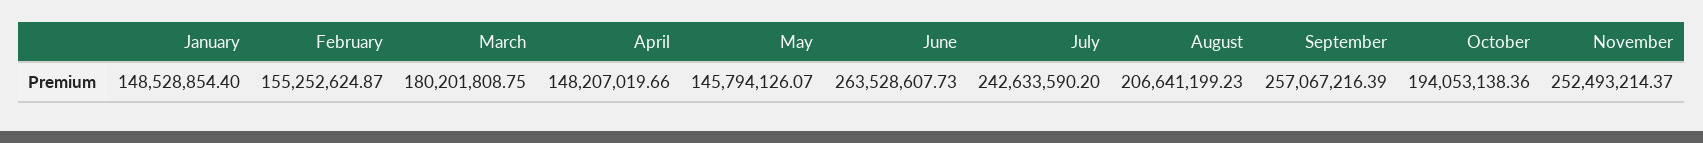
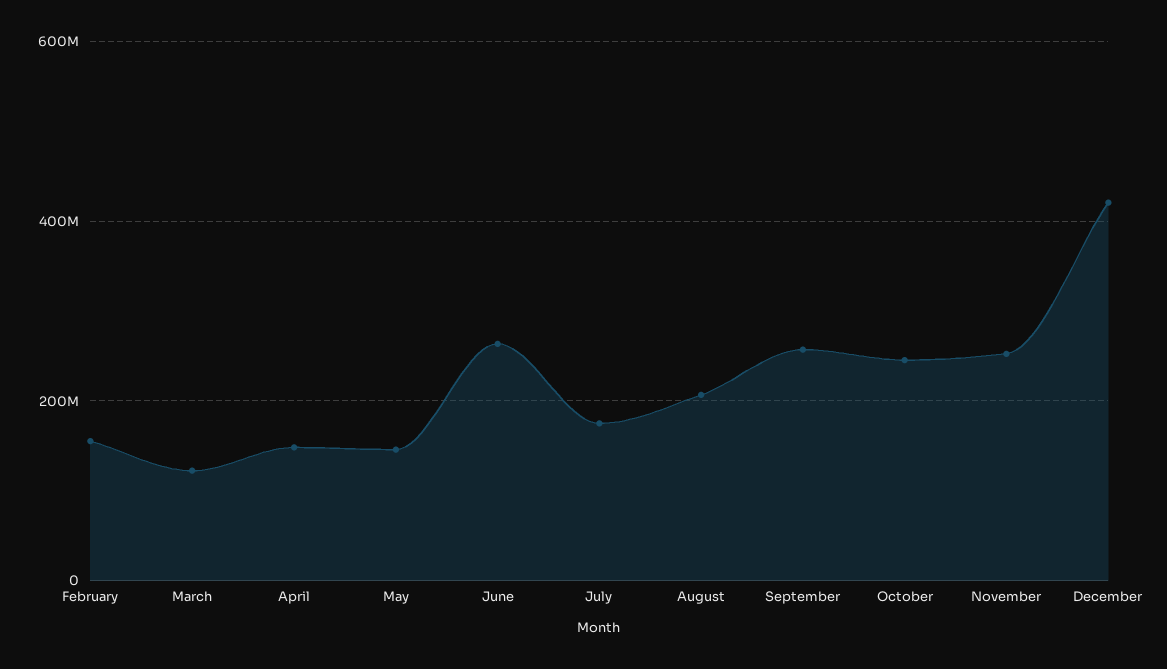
January: 148528854.4 -> none
March: 180201808.75 -> 120000000
July: 242633590.2 -> 180000000
October: 194053138.36 -> 240000000
December: none -> 420000000

